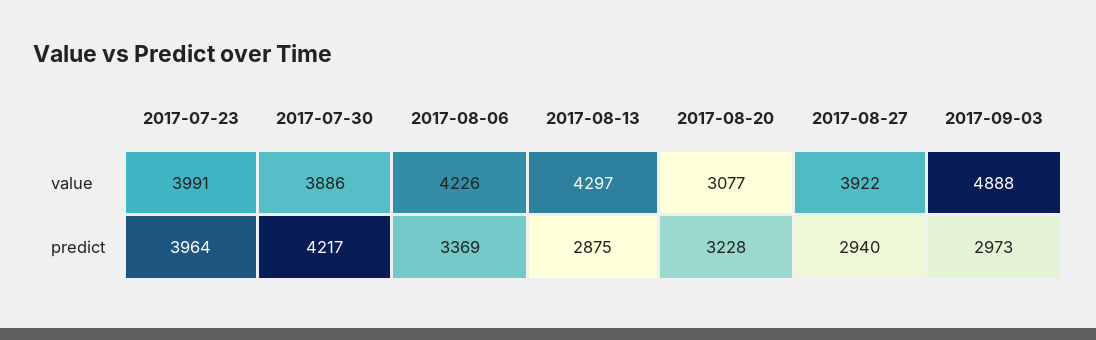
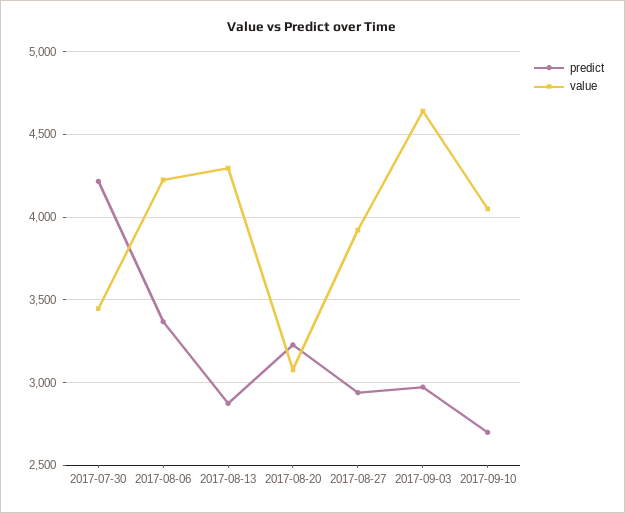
value, 2017-07-23: 3991 -> none
value, 2017-07-30: 3886 -> 3450
value, 2017-09-03: 4888 -> 4650
predict, 2017-07-23: 3964 -> none
predict, 2017-09-10: none -> 2700
value, 2017-09-10: none -> 4050

